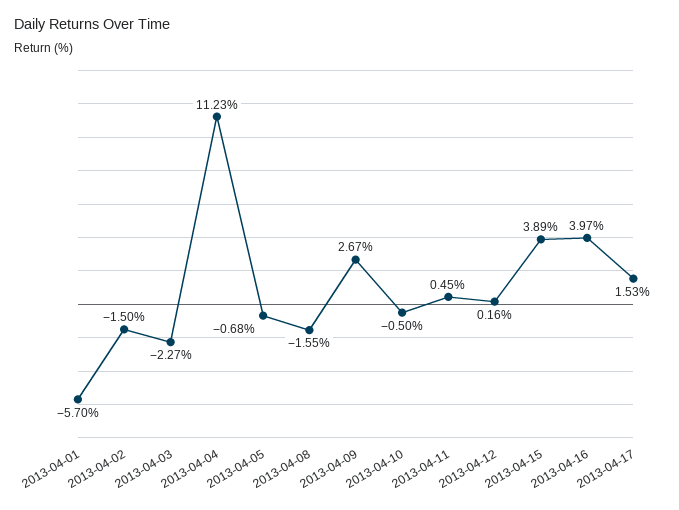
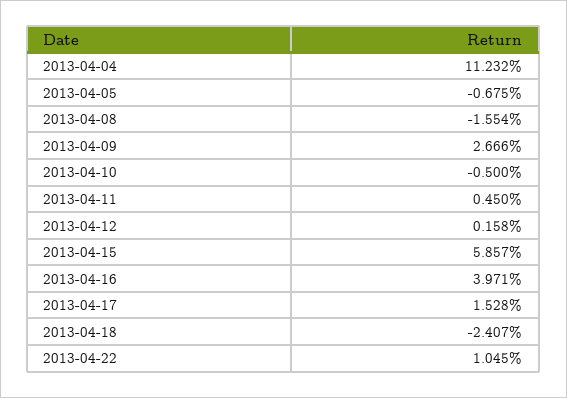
2013-04-01: -5.7 -> none
2013-04-02: -1.5 -> none
2013-04-03: -2.27 -> none
2013-04-15: 3.89 -> 5.857
2013-04-18: none -> -2.407
2013-04-22: none -> 1.045

